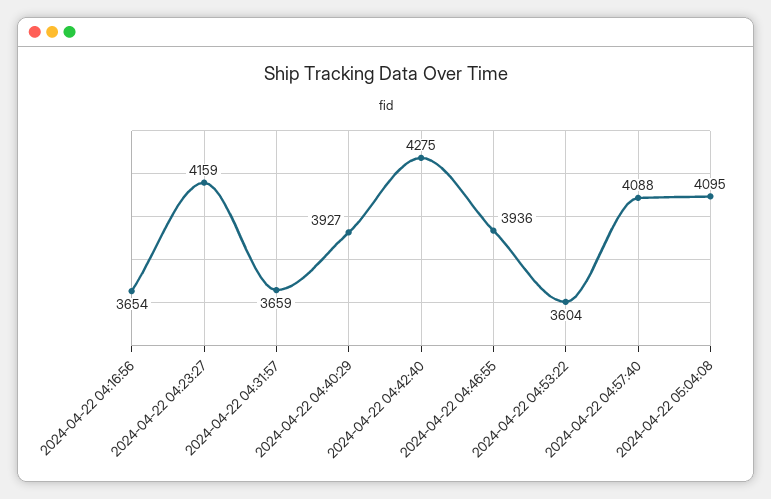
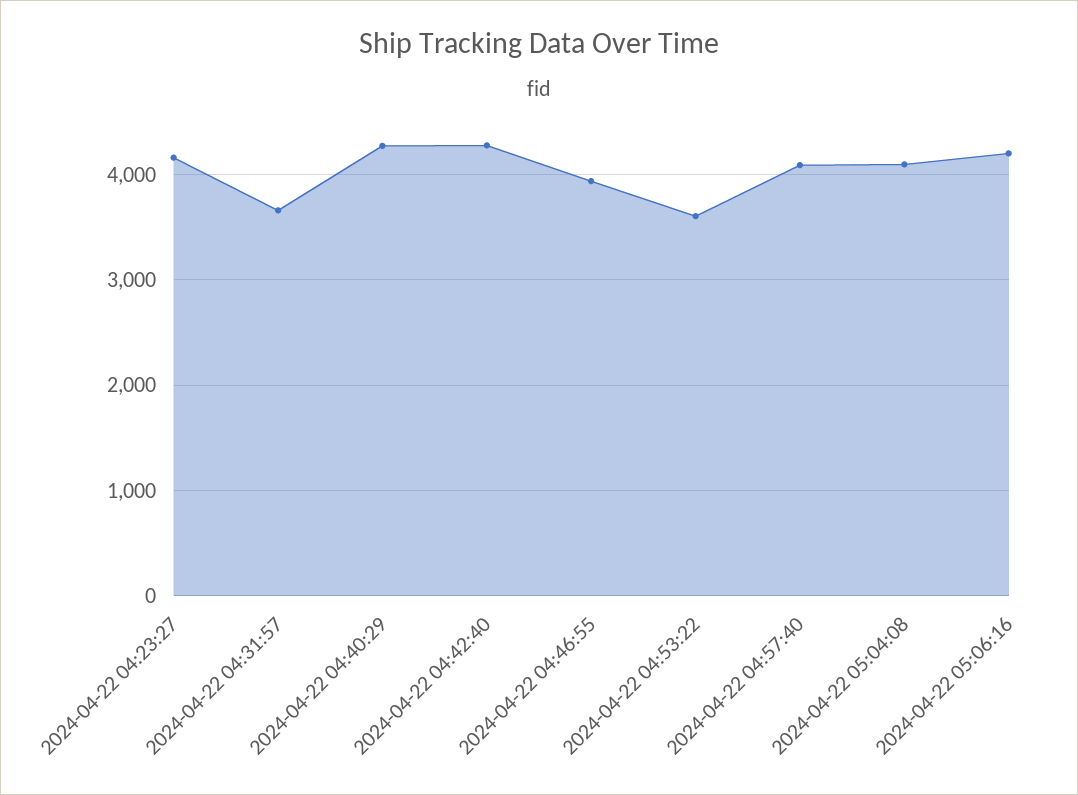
2024-04-22 04:16:56: 3654 -> none
2024-04-22 04:40:29: 3927 -> 4300
2024-04-22 05:06:16: none -> 4200

